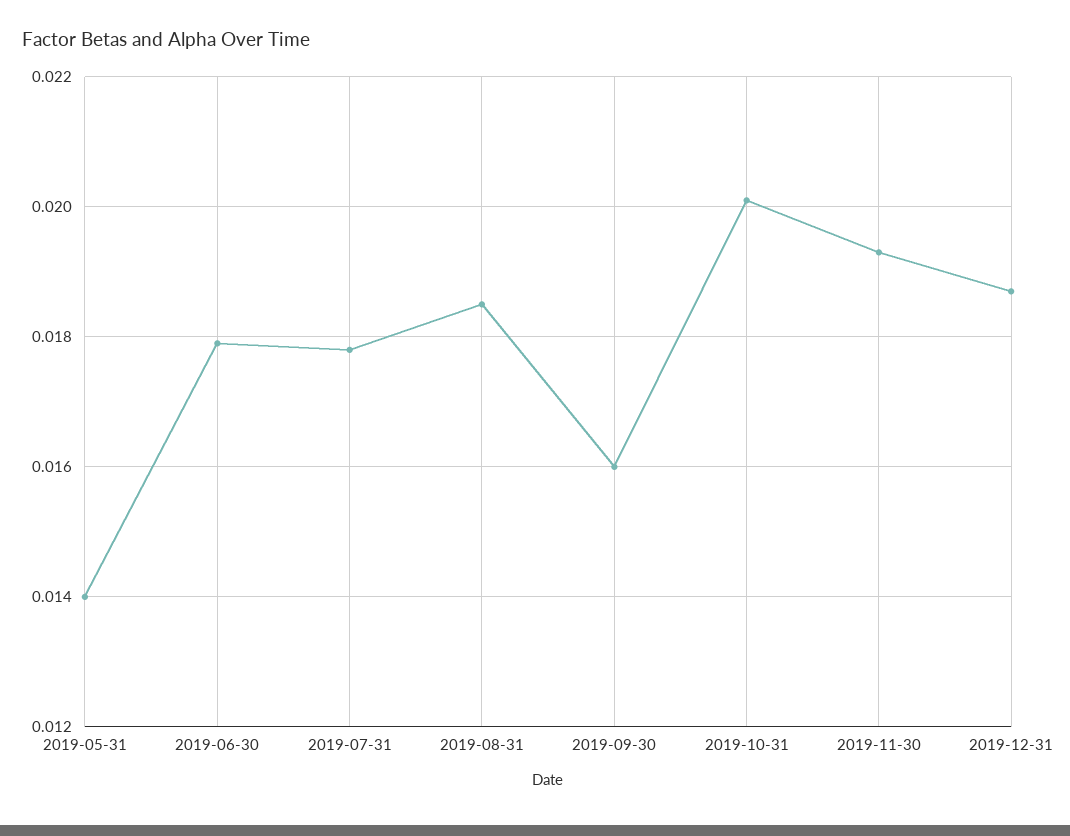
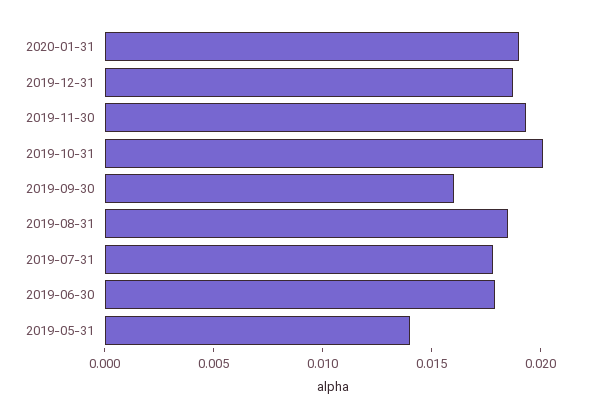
2020-01-31: none -> 0.019

